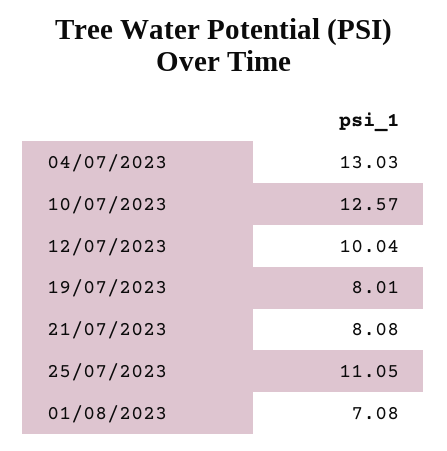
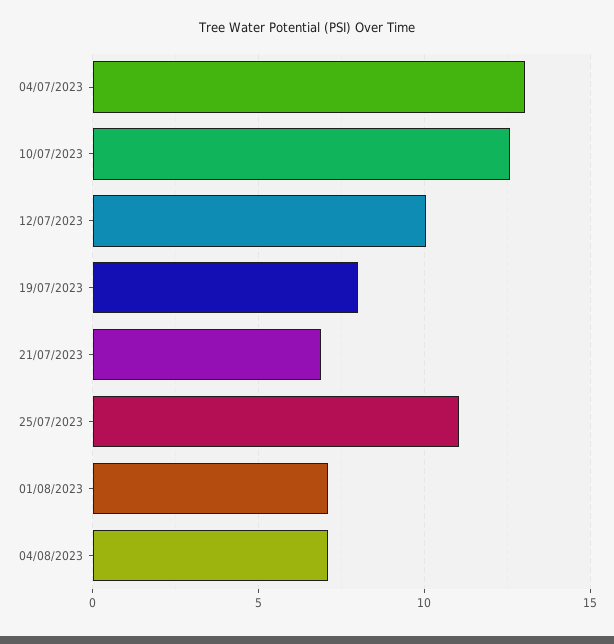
21/07/2023: 8.08 -> 7
04/08/2023: none -> 7

